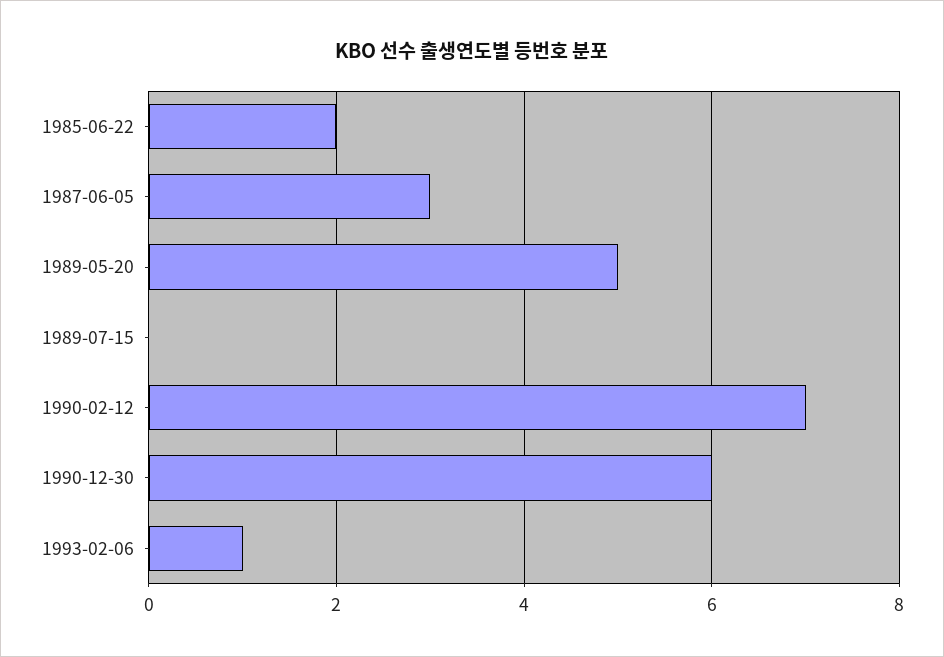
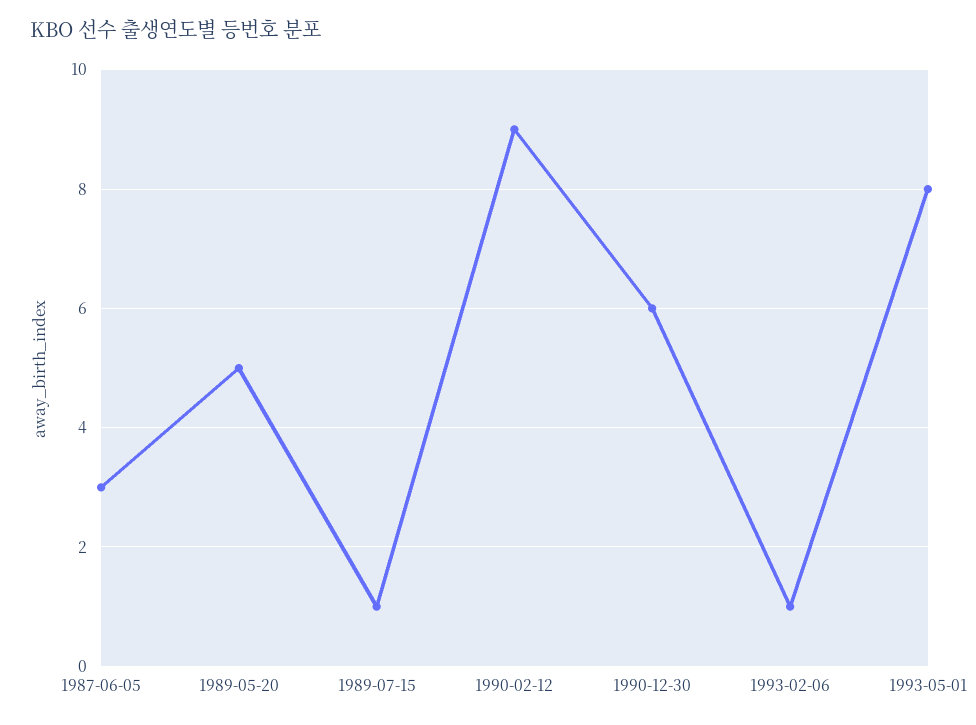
1985-06-22: 2 -> none
1989-07-15: 0 -> 1
1990-02-12: 7 -> 9
1993-05-01: none -> 8

